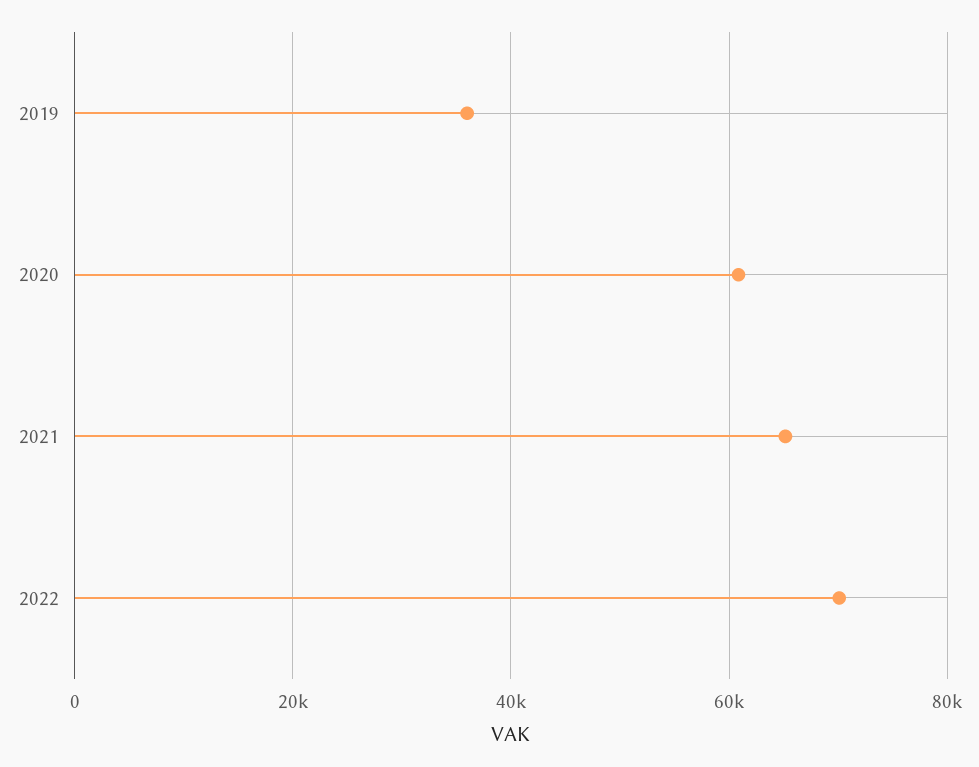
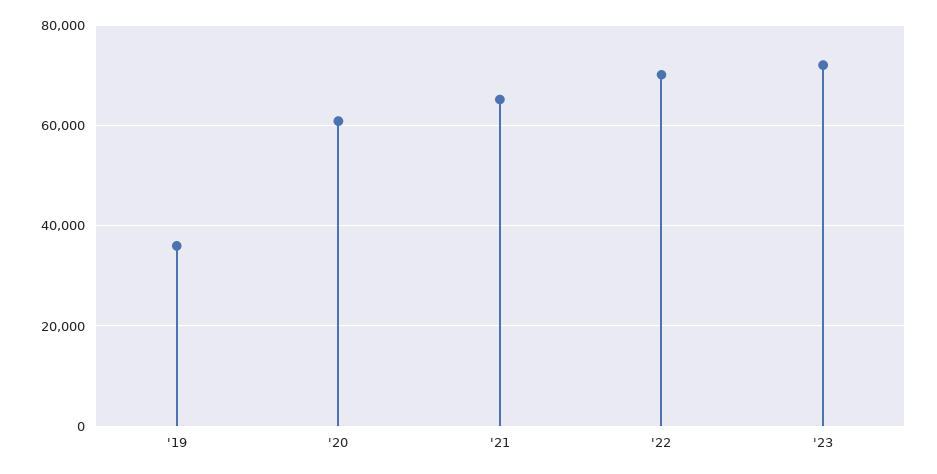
'23: none -> 72000

